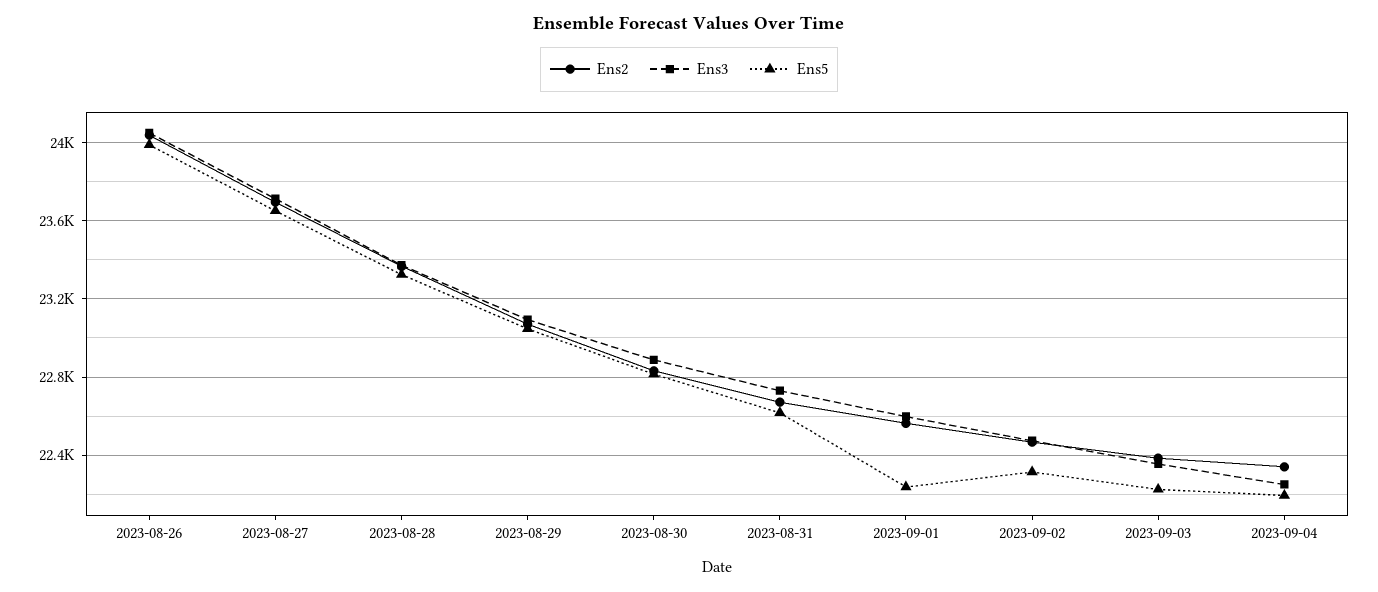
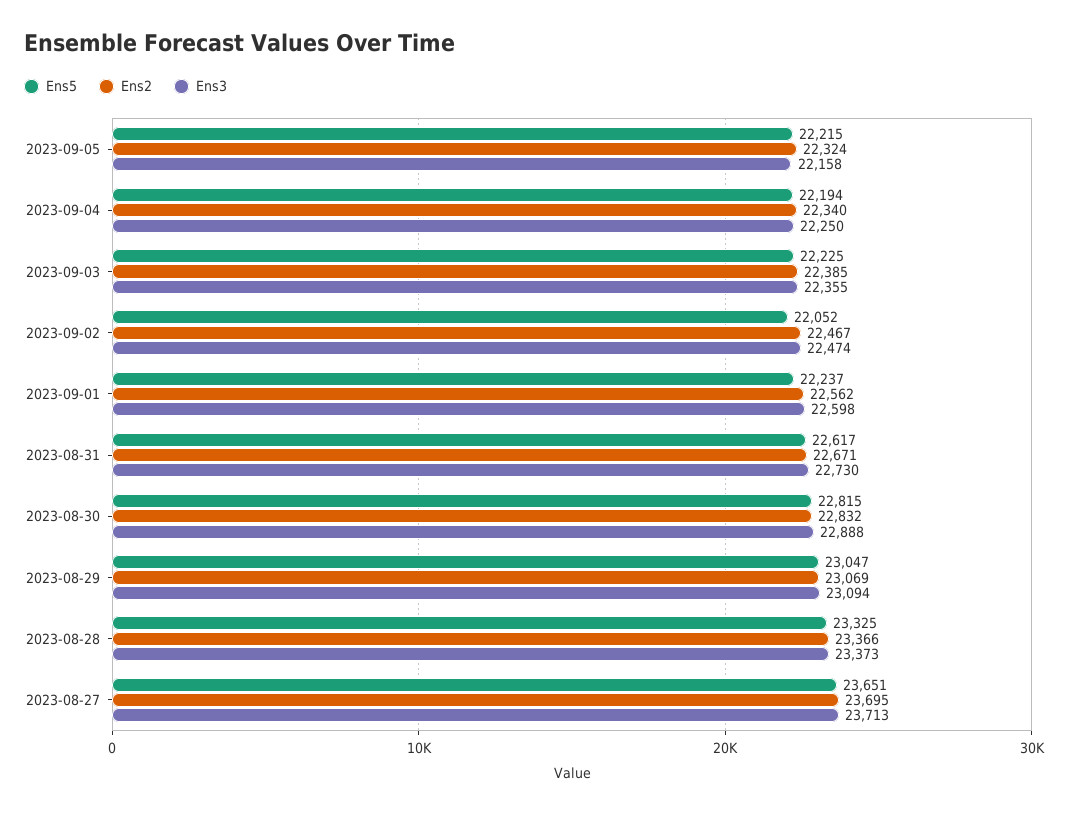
Ens2, 2023-08-26: 24050 -> none
Ens3, 2023-08-26: 24050 -> none
Ens5, 2023-08-26: 24000 -> none
Ens5, 2023-09-02: 22300 -> 22052
Ens5, 2023-09-05: none -> 22215
Ens2, 2023-09-05: none -> 22324
Ens3, 2023-09-05: none -> 22158

